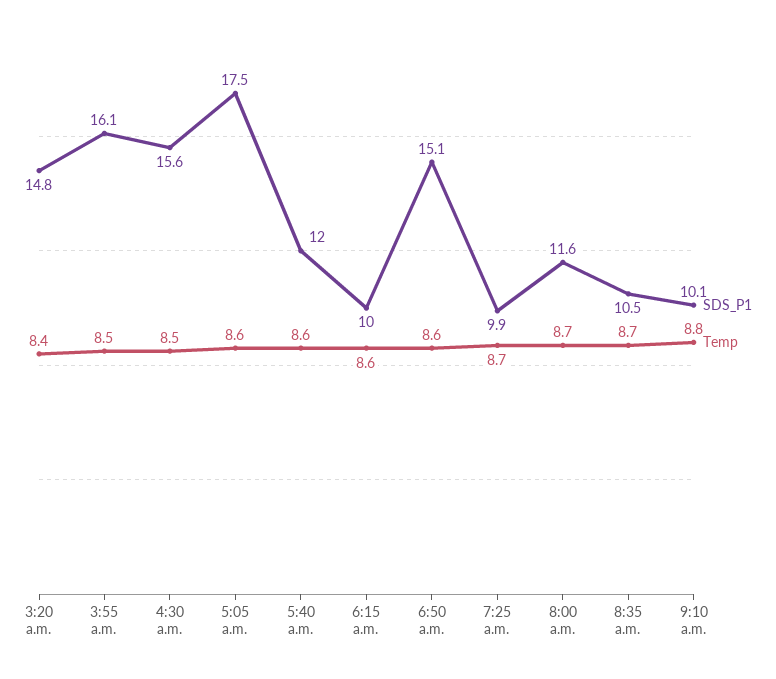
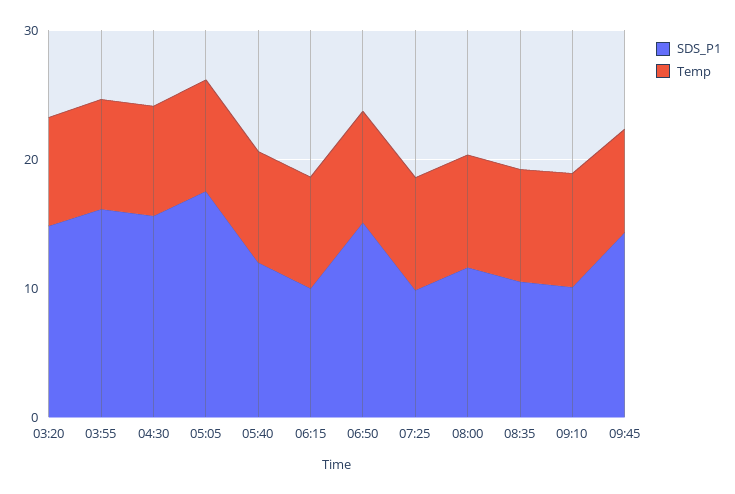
SDS_P1, 09:45: none -> 14
Temp, 09:45: none -> 8

